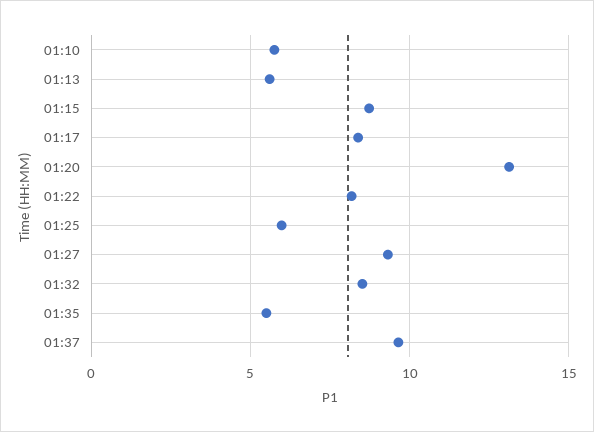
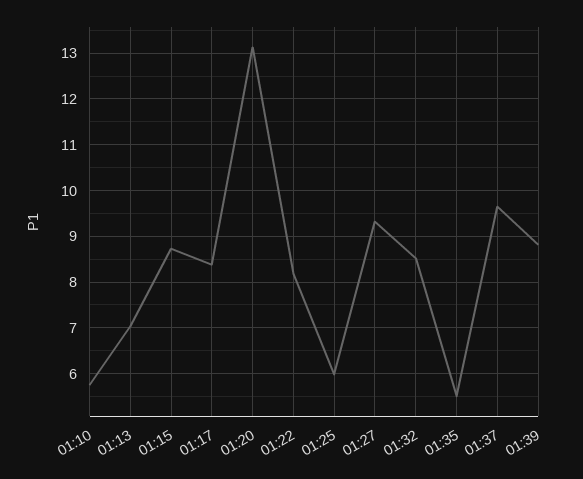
01:13: 5.5 -> 7
01:39: none -> 8.8

